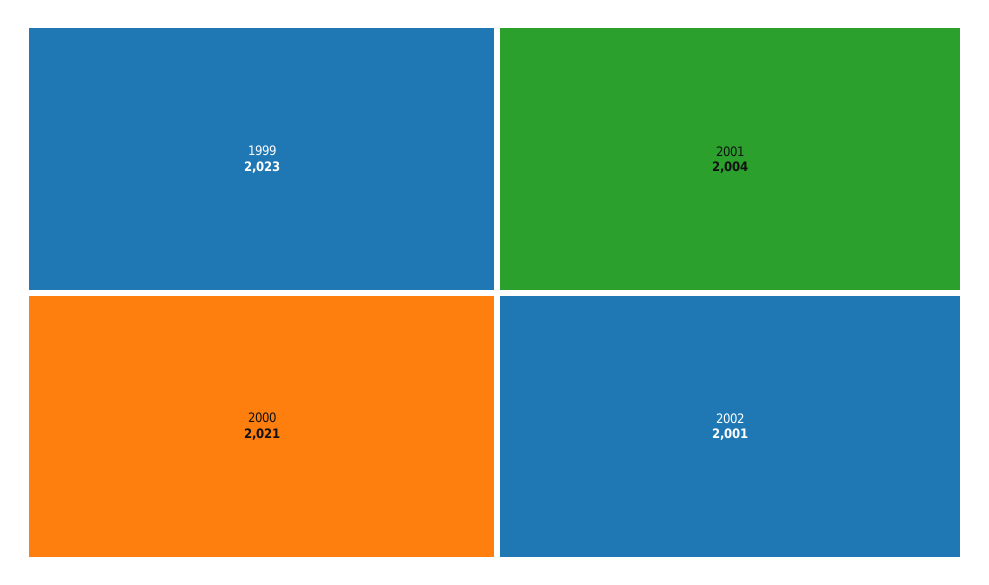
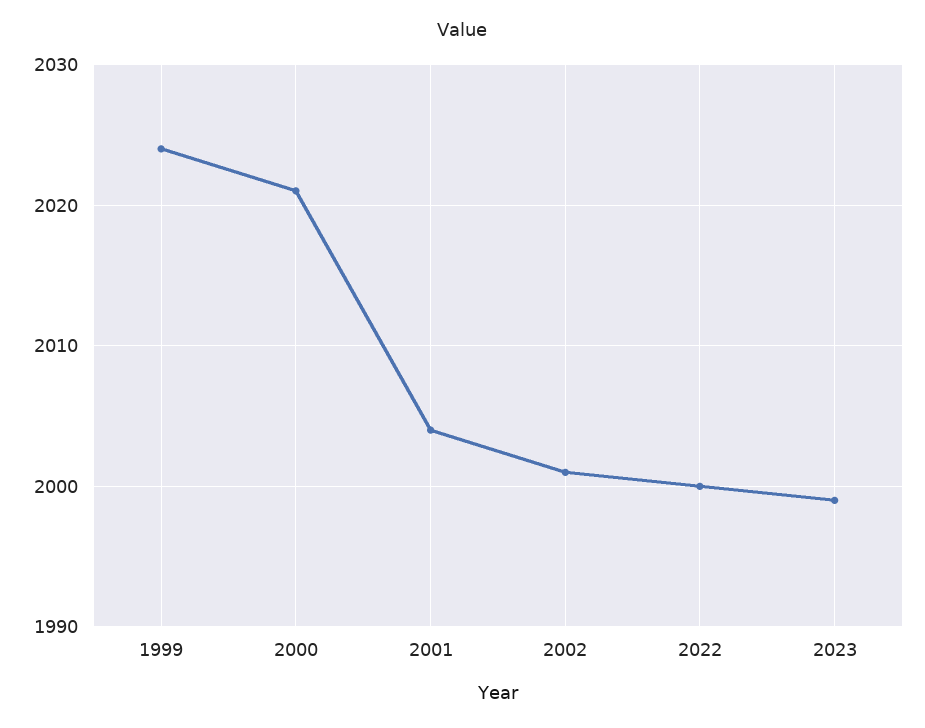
1999: 2023 -> 2024
2022: none -> 2000
2023: none -> 1999

